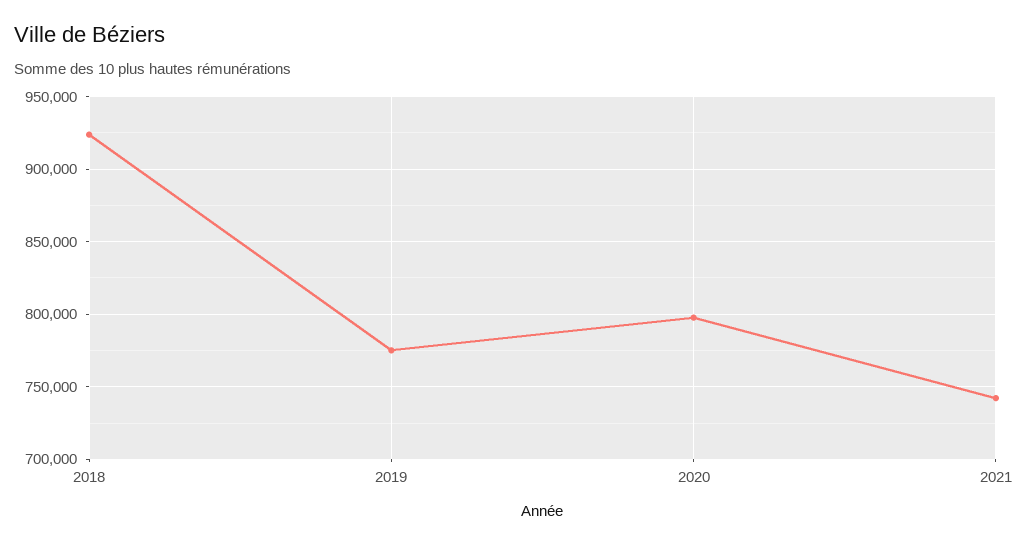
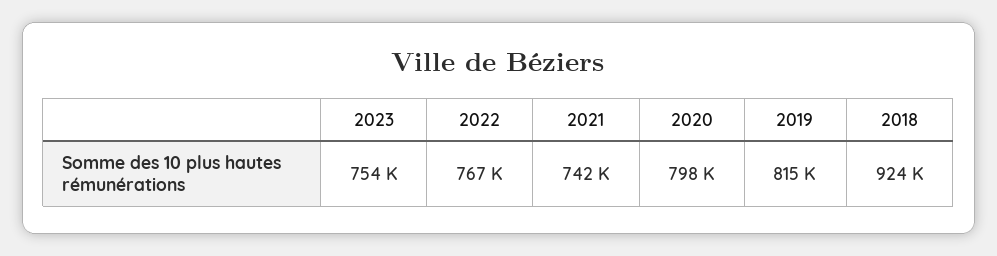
2019: 775000 -> 815000
2023: none -> 754000
2022: none -> 767000

